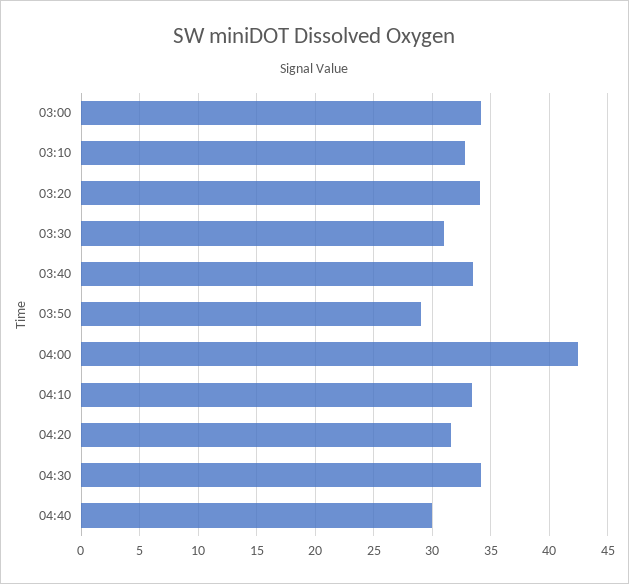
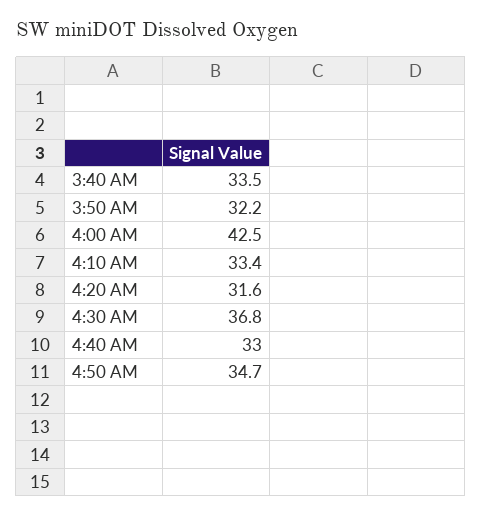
03:00: 34 -> none
03:10: 33 -> none
03:20: 34 -> none
03:30: 31 -> none
03:50: 29 -> 32.2
04:30: 34 -> 36.8
04:40: 30 -> 33
4:50 AM: none -> 34.7

